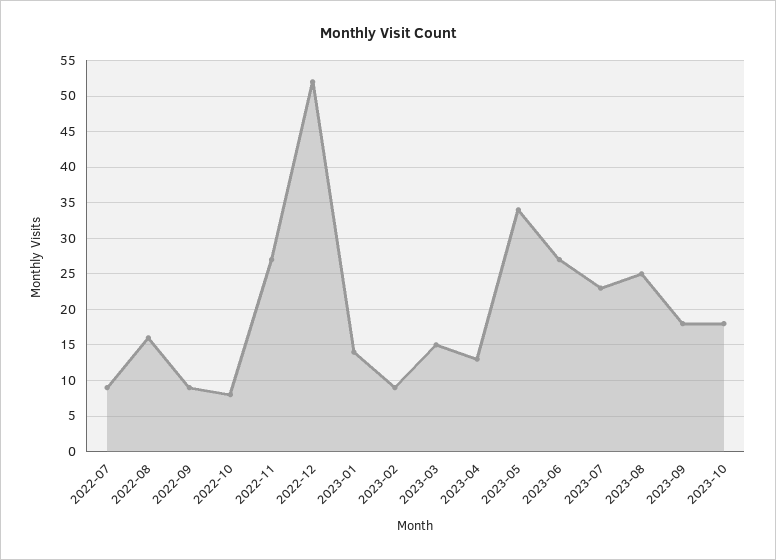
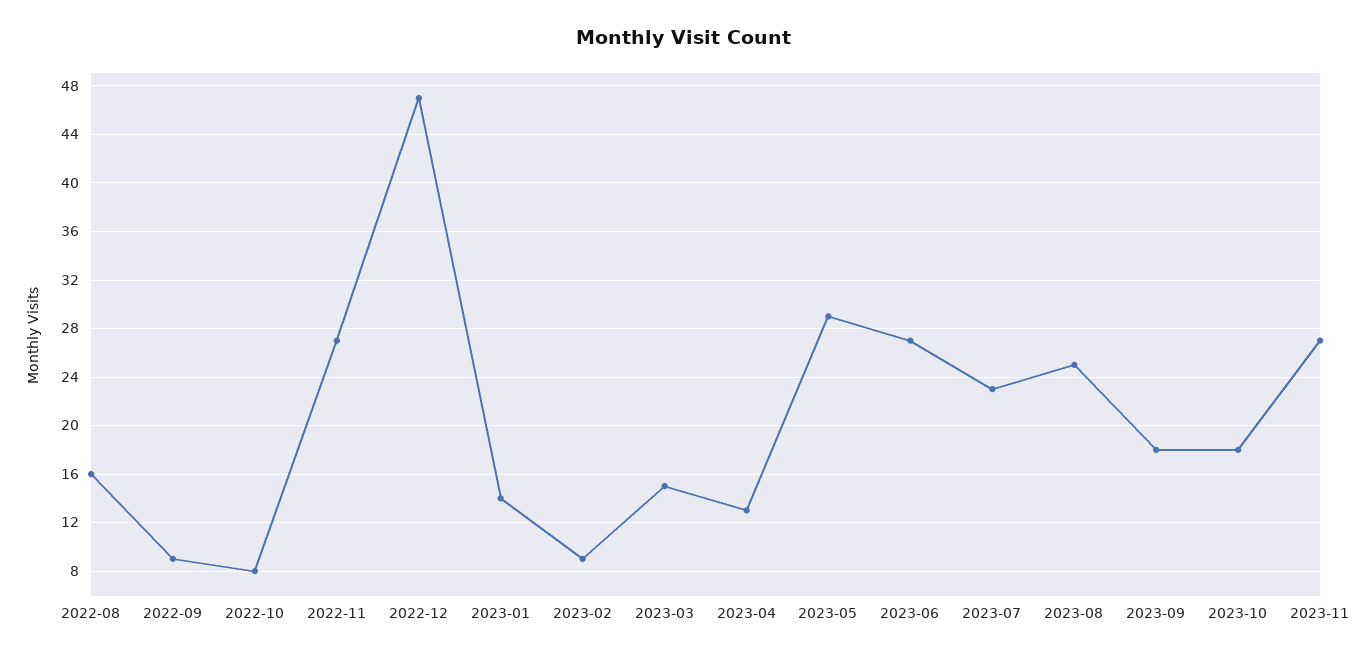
2022-07: 9 -> none
2022-12: 52 -> 47
2023-05: 34 -> 29
2023-11: none -> 27

